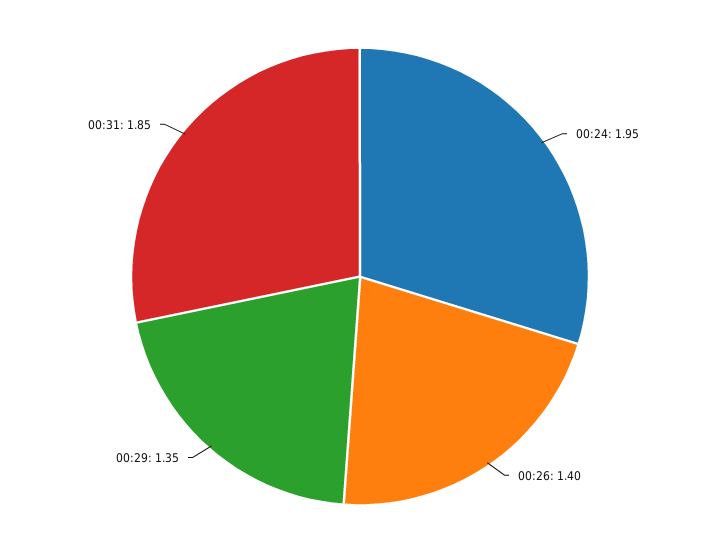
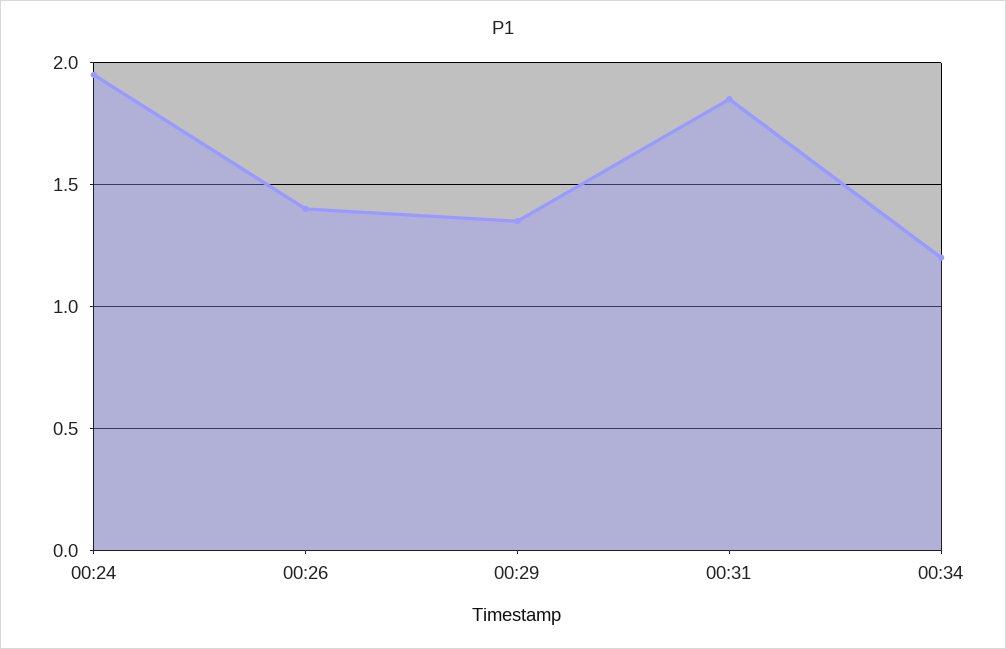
00:34: none -> 1.2

